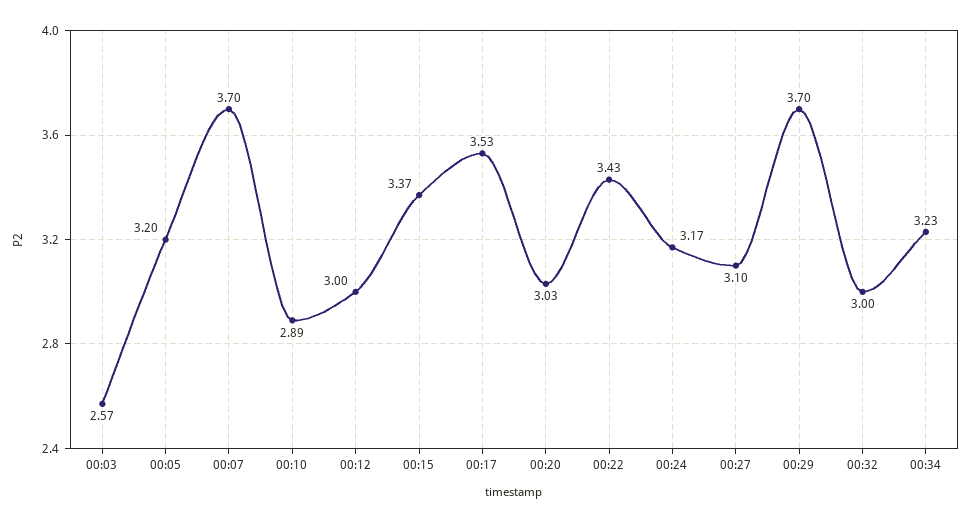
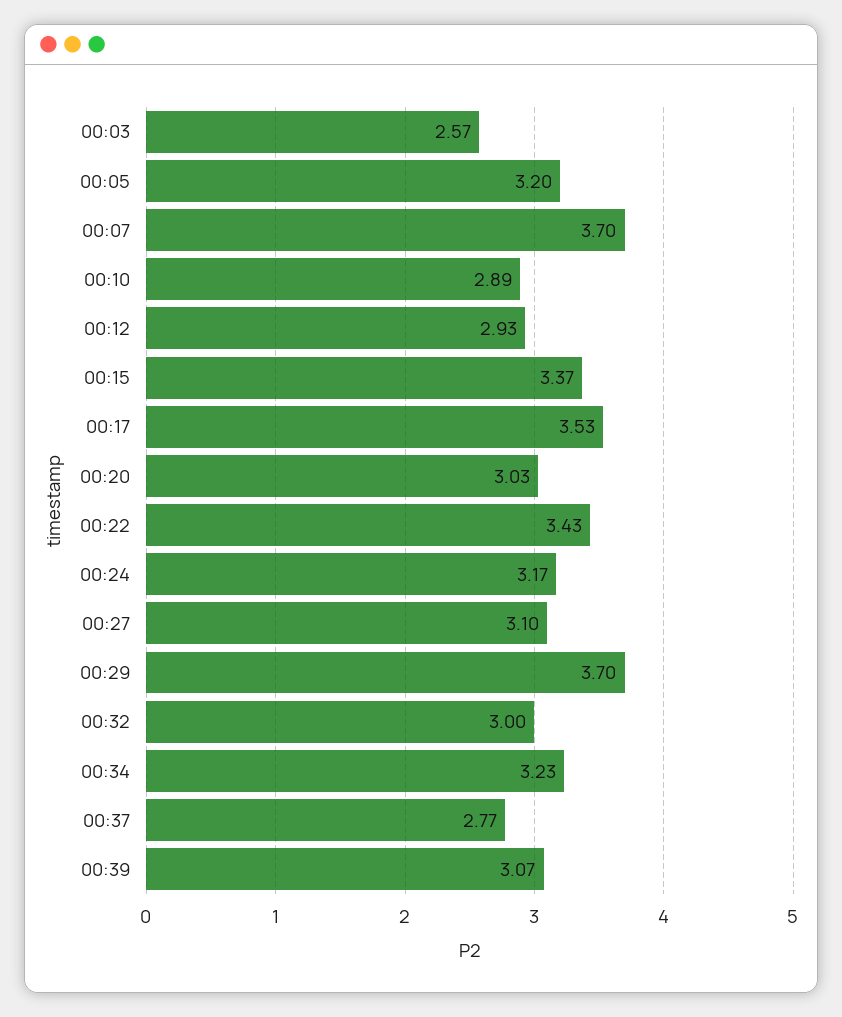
00:12: 3 -> 2.93
00:37: none -> 2.77
00:39: none -> 3.07

